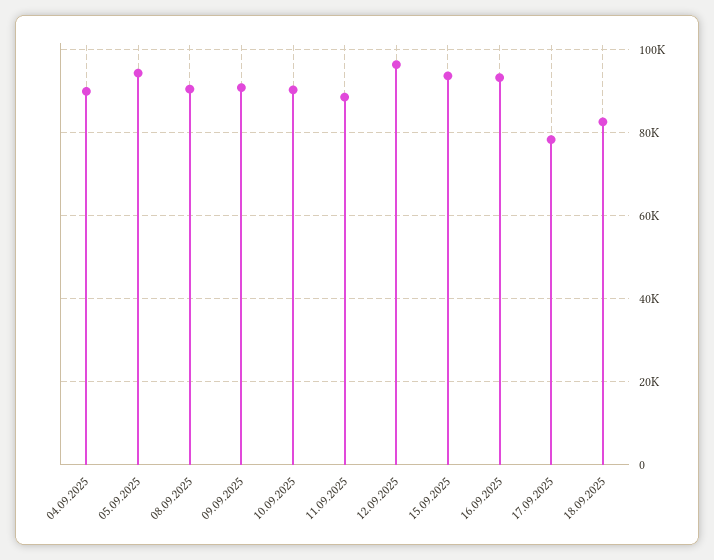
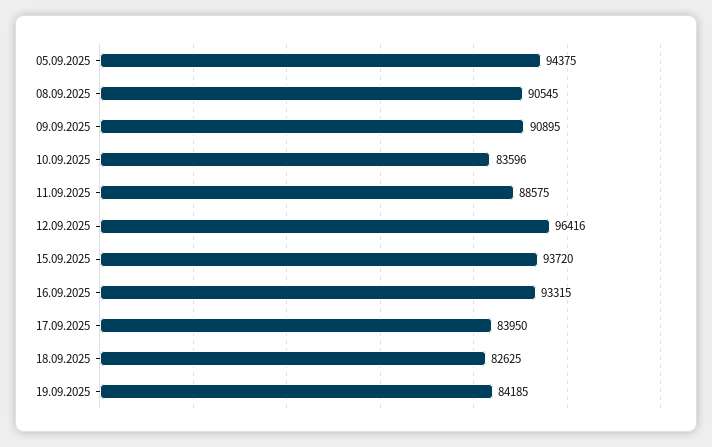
04.09.2025: 90000 -> none
10.09.2025: 90000 -> 83596
17.09.2025: 78000 -> 83950
19.09.2025: none -> 84185

